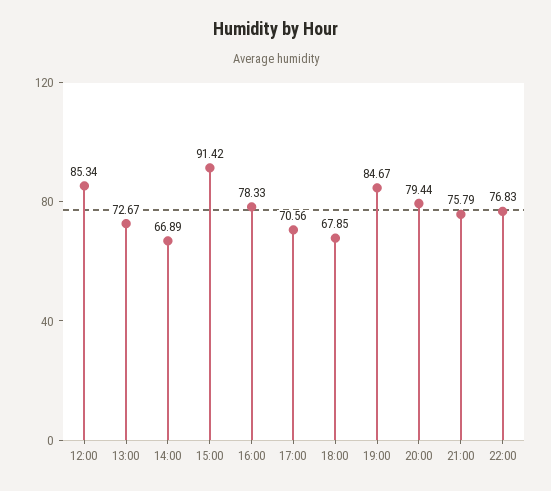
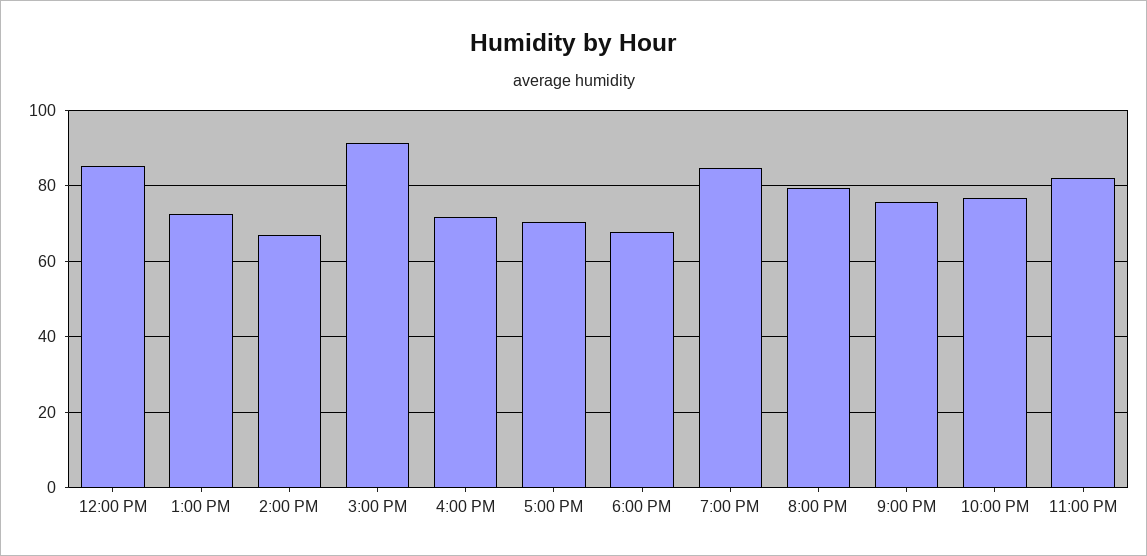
16:00: 78.33 -> 72
11:00 PM: none -> 82

